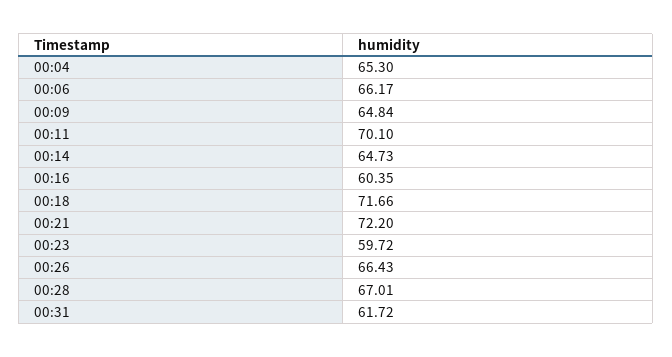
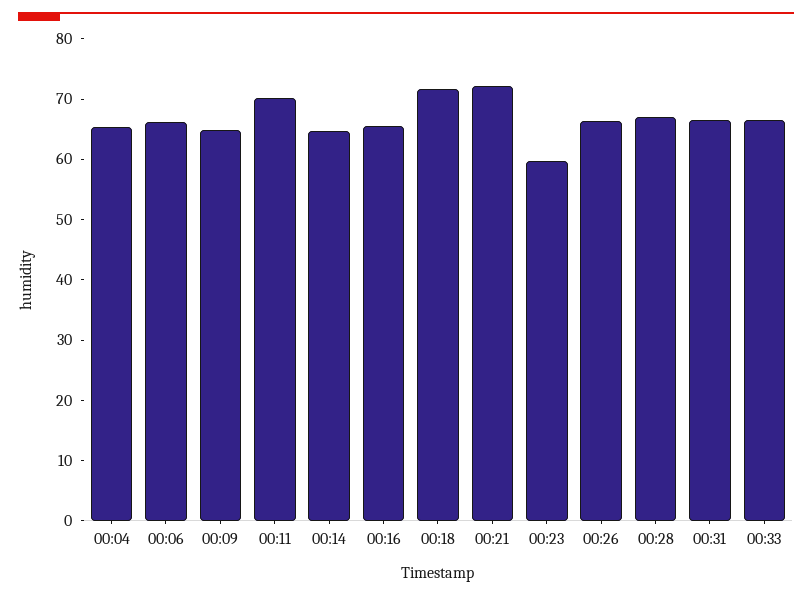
00:16: 60.35 -> 66
00:31: 61.72 -> 66
00:33: none -> 66

